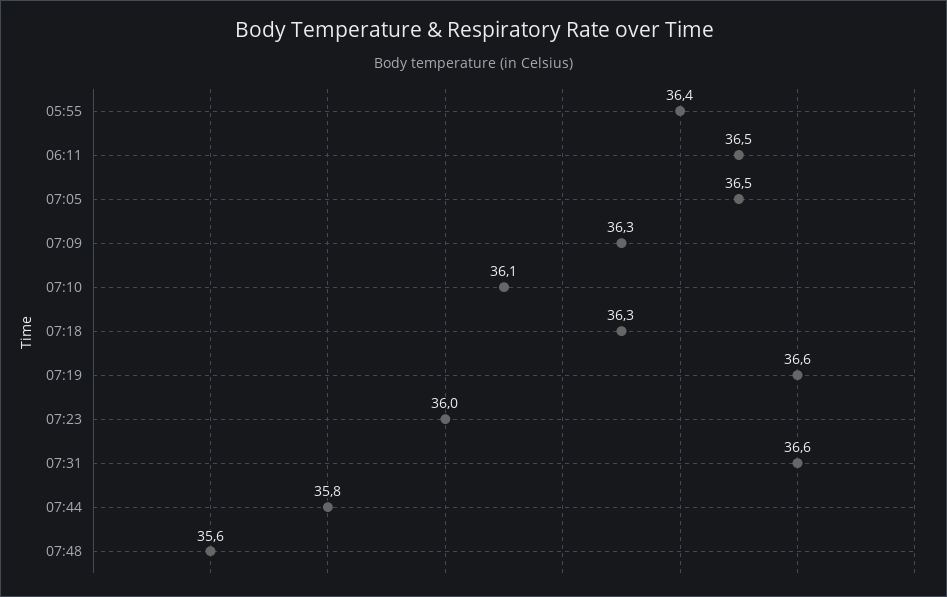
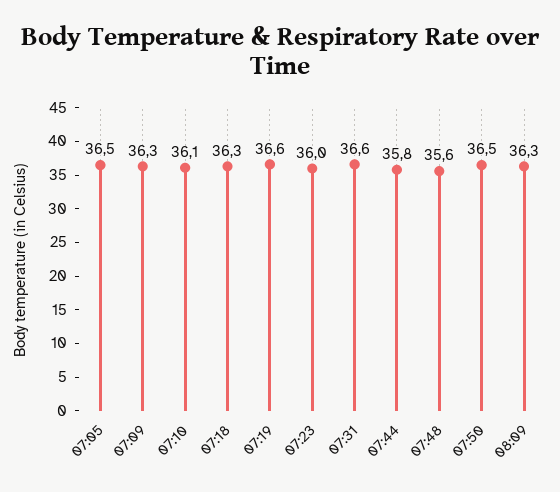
05:55: 36.4 -> none
06:11: 36.5 -> none
07:50: none -> 36.5
08:09: none -> 36.3

